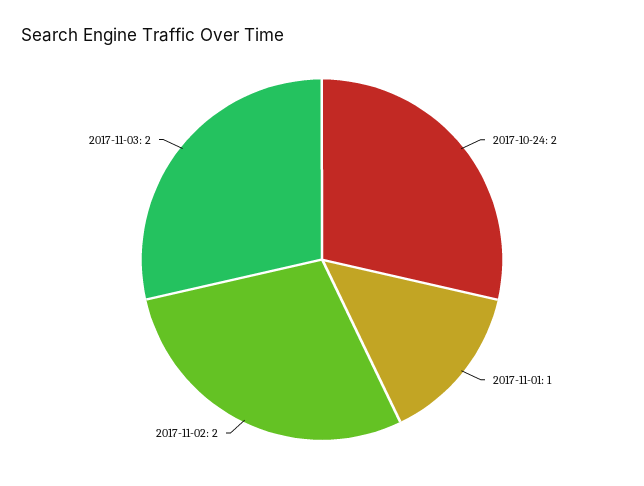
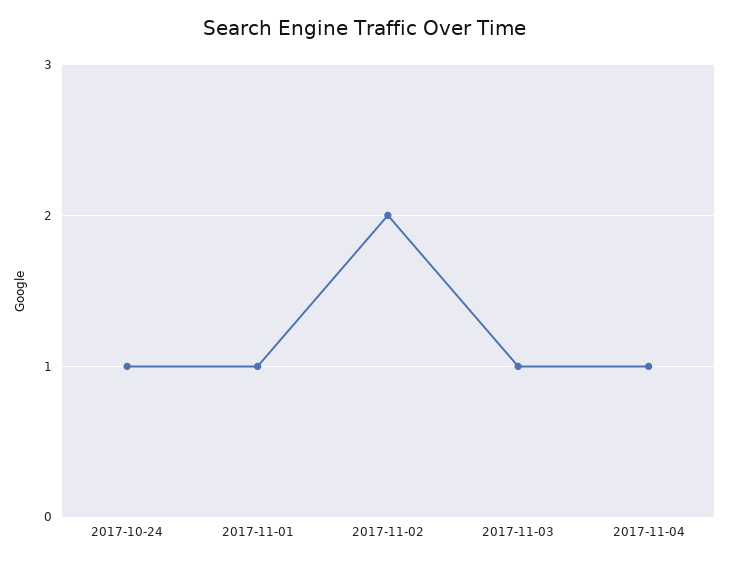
2017-10-24: 2 -> 1
2017-11-03: 2 -> 1
2017-11-04: none -> 1

